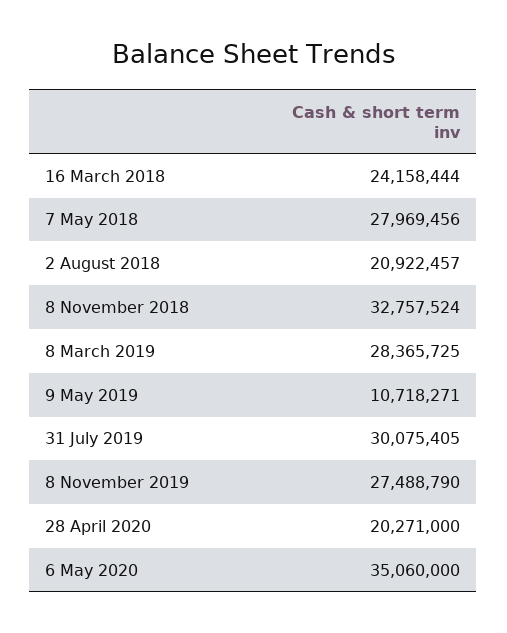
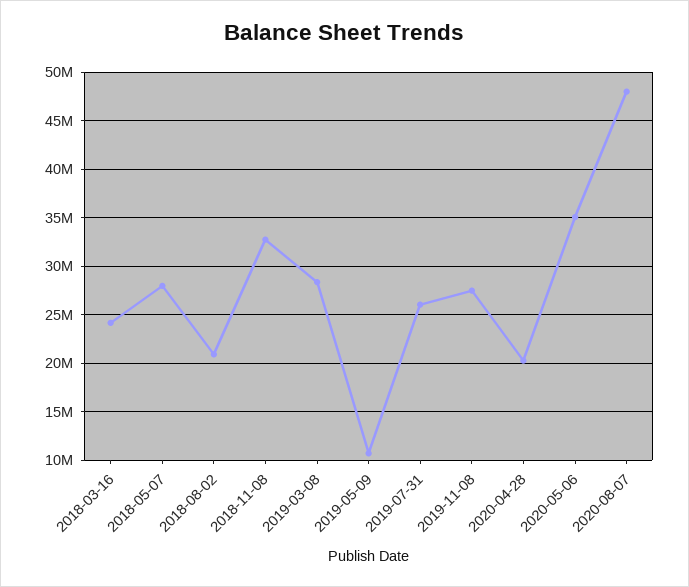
31 July 2019: 30075405 -> 26000000
2020-08-07: none -> 48000000

